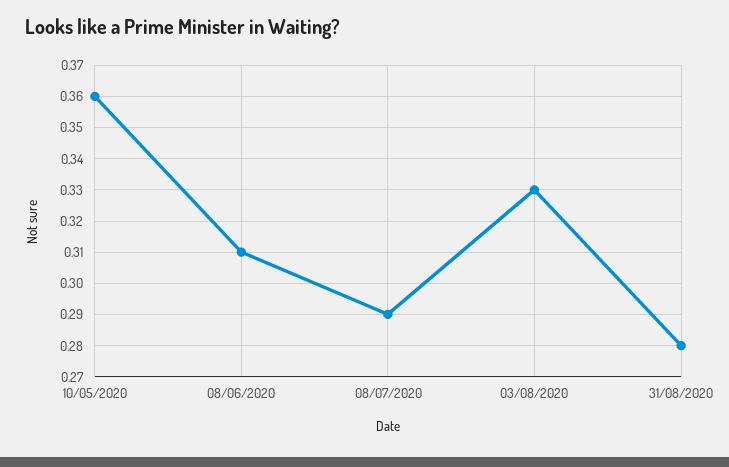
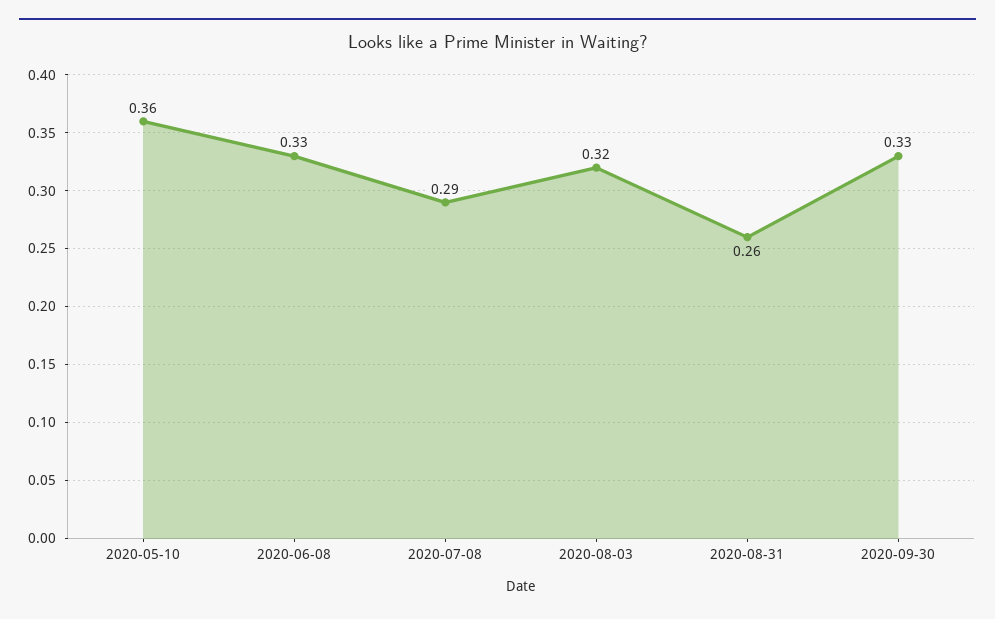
08/06/2020: 0.31 -> 0.33
03/08/2020: 0.33 -> 0.32
31/08/2020: 0.28 -> 0.26
2020-09-30: none -> 0.33

